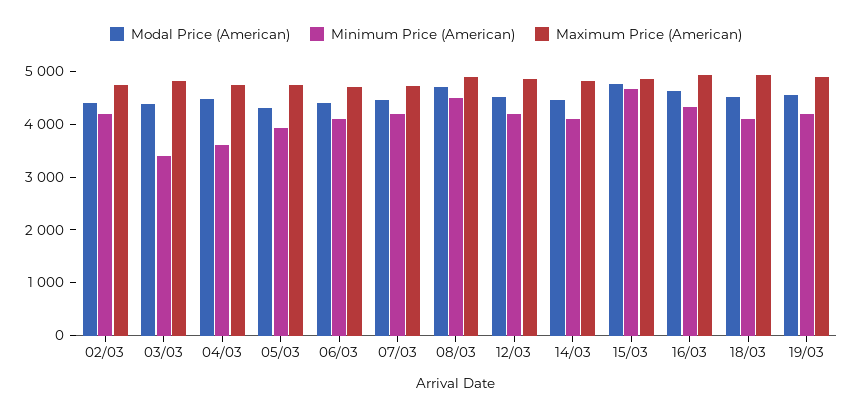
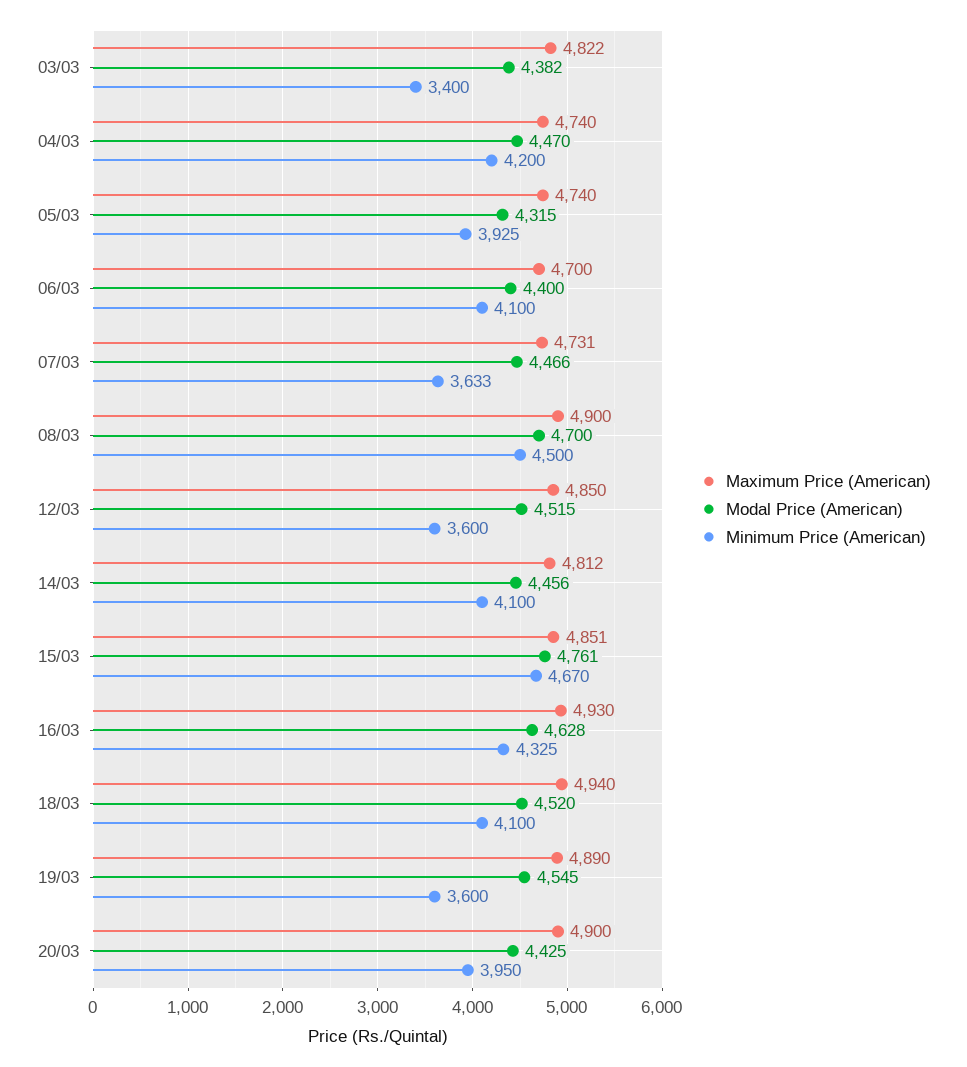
Modal Price (American), 02/03: 4400 -> none
Minimum Price (American), 02/03: 4200 -> none
Maximum Price (American), 02/03: 4800 -> none
Minimum Price (American), 04/03: 3600 -> 4200
Minimum Price (American), 07/03: 4200 -> 3633
Minimum Price (American), 12/03: 4200 -> 3600
Minimum Price (American), 19/03: 4200 -> 3600
Maximum Price (American), 20/03: none -> 4900
Modal Price (American), 20/03: none -> 4425
Minimum Price (American), 20/03: none -> 3950

